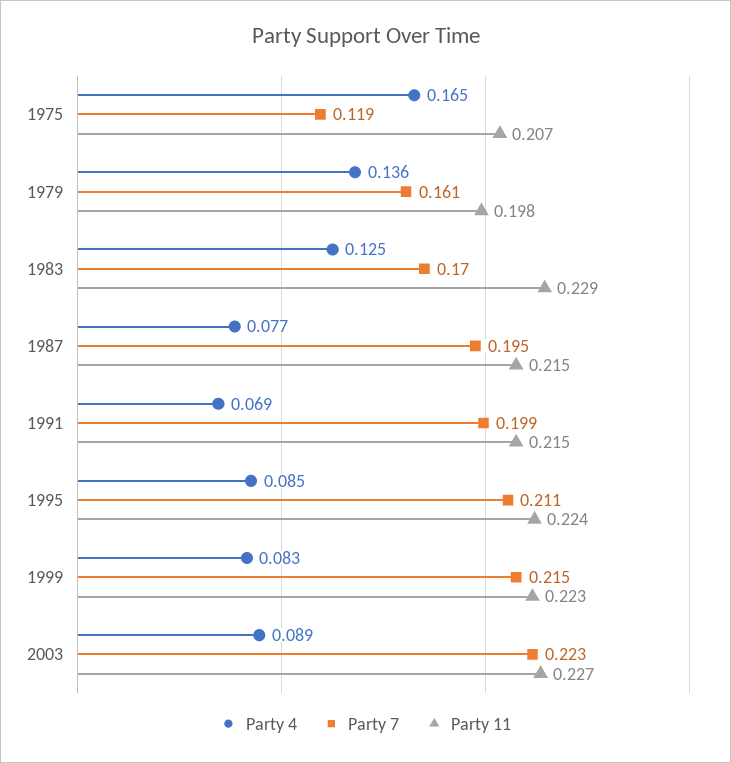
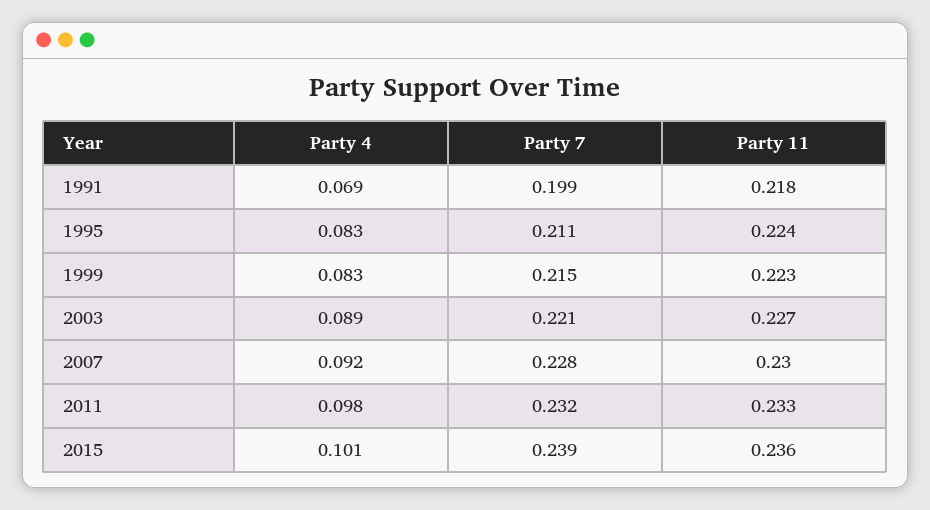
Party 4, 1975: 0.165 -> none
Party 7, 1975: 0.119 -> none
Party 11, 1975: 0.207 -> none
Party 4, 1979: 0.136 -> none
Party 7, 1979: 0.161 -> none
Party 11, 1979: 0.198 -> none
Party 4, 1983: 0.125 -> none
Party 7, 1983: 0.17 -> none
Party 11, 1983: 0.229 -> none
Party 4, 1987: 0.077 -> none
Party 7, 1987: 0.195 -> none
Party 11, 1987: 0.215 -> none
Party 11, 1991: 0.215 -> 0.218
Party 4, 1995: 0.085 -> 0.083
Party 7, 2003: 0.223 -> 0.221
Party 4, 2007: none -> 0.092
Party 7, 2007: none -> 0.228
Party 11, 2007: none -> 0.23
Party 4, 2011: none -> 0.098
Party 7, 2011: none -> 0.232
Party 11, 2011: none -> 0.233
Party 4, 2015: none -> 0.101
Party 7, 2015: none -> 0.239
Party 11, 2015: none -> 0.236

